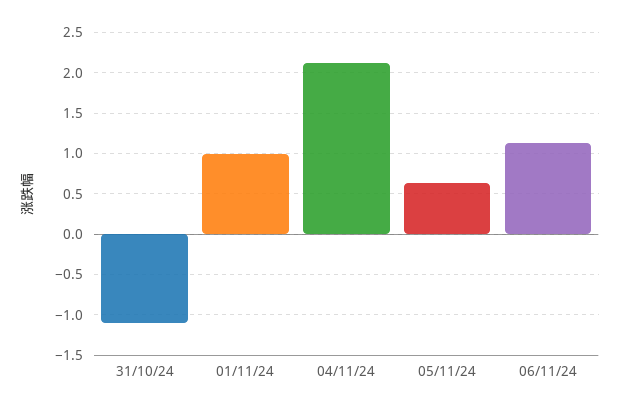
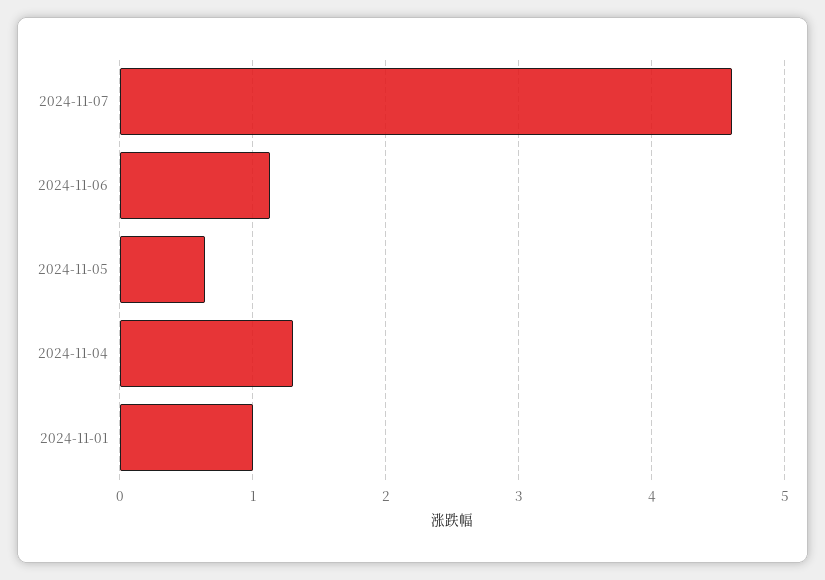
31/10/24: -1.1 -> none
04/11/24: 2.1 -> 1.3
2024-11-07: none -> 4.6

